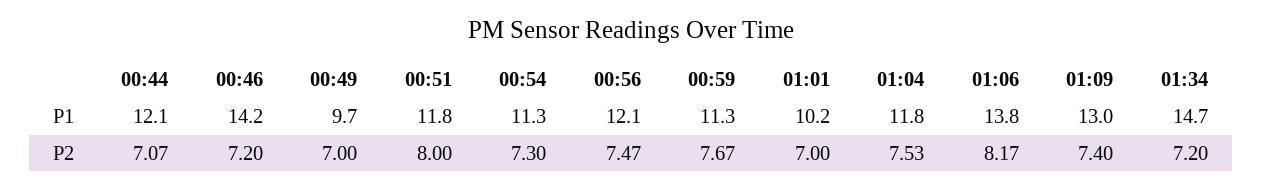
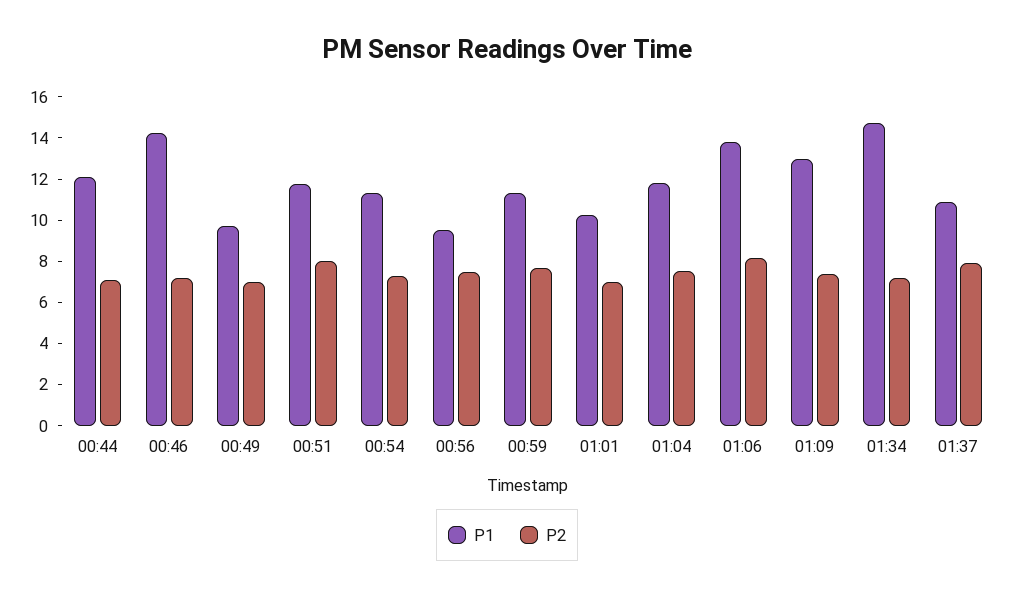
P1, 00:56: 12.1 -> 9.5
P1, 01:37: none -> 11
P2, 01:37: none -> 8

